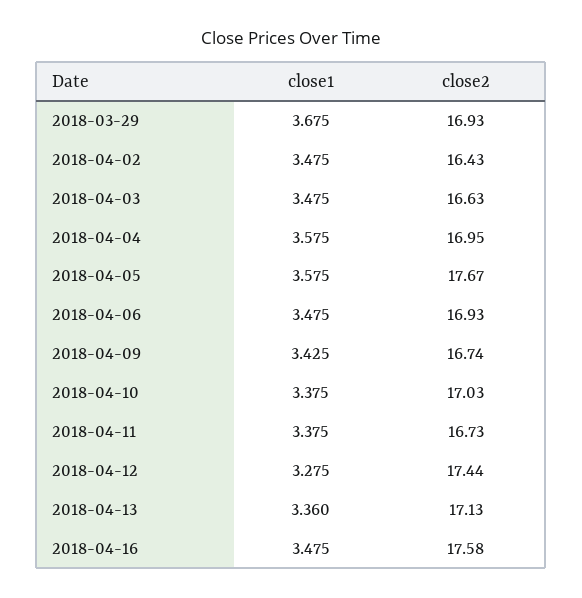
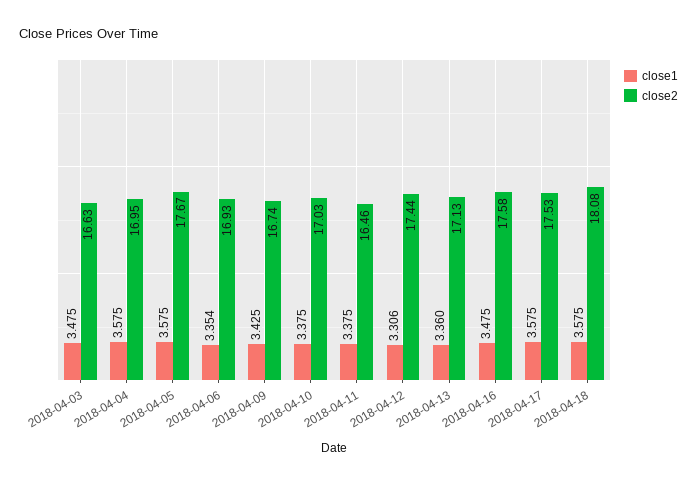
close1, 2018-03-29: 3.675 -> none
close2, 2018-03-29: 16.93 -> none
close1, 2018-04-02: 3.475 -> none
close2, 2018-04-02: 16.43 -> none
close1, 2018-04-06: 3.475 -> 3.354
close2, 2018-04-11: 16.73 -> 16.46
close1, 2018-04-12: 3.275 -> 3.306
close1, 2018-04-17: none -> 3.575
close2, 2018-04-17: none -> 17.53
close1, 2018-04-18: none -> 3.575
close2, 2018-04-18: none -> 18.08

